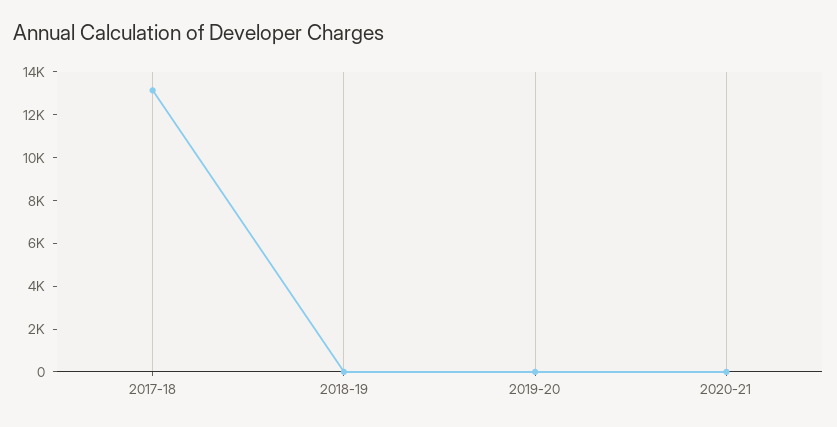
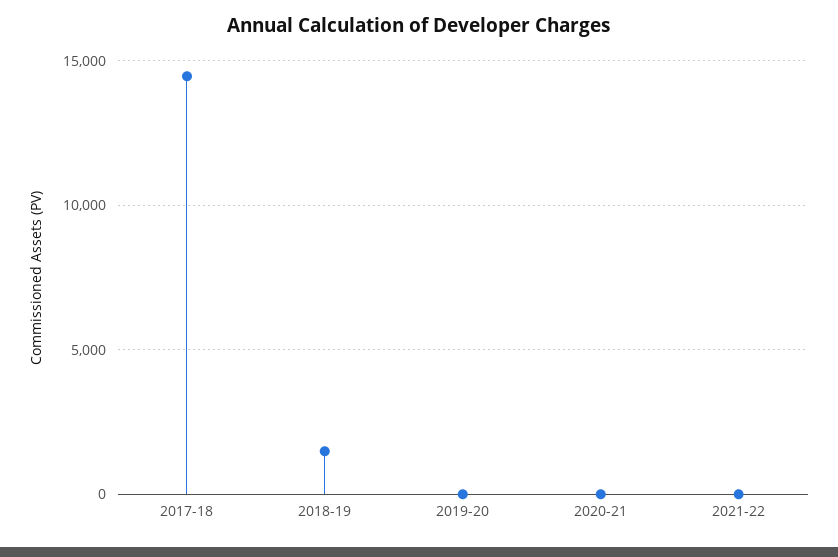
2017-18: 13000 -> 14500
2018-19: 0 -> 1500
2021-22: none -> 0

